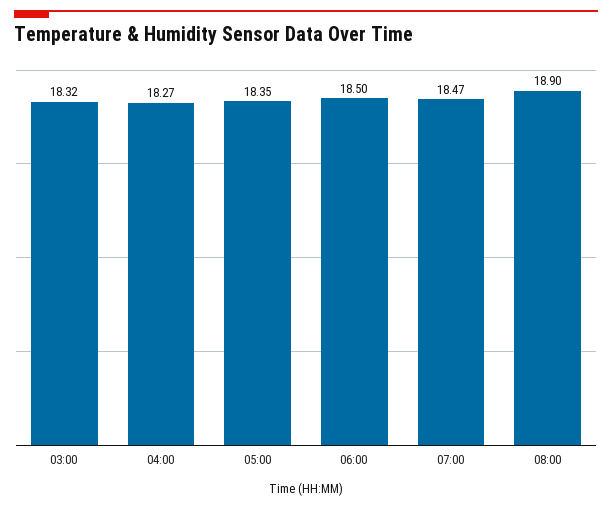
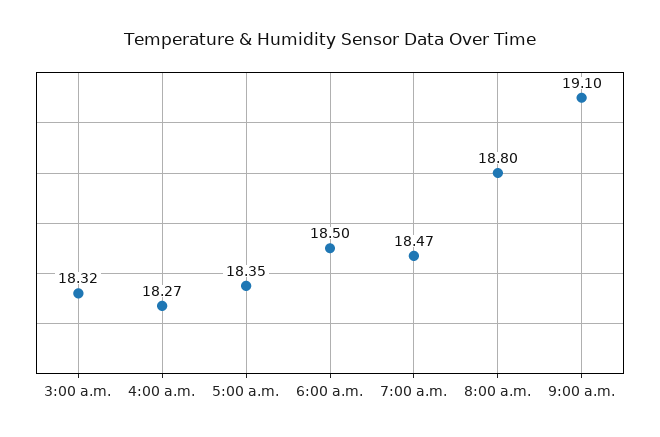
08:00: 18.9 -> 18.8
9:00 a.m.: none -> 19.1

